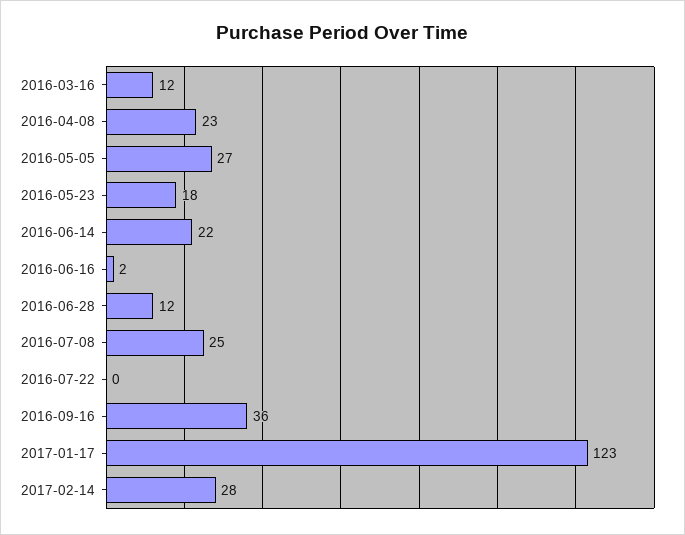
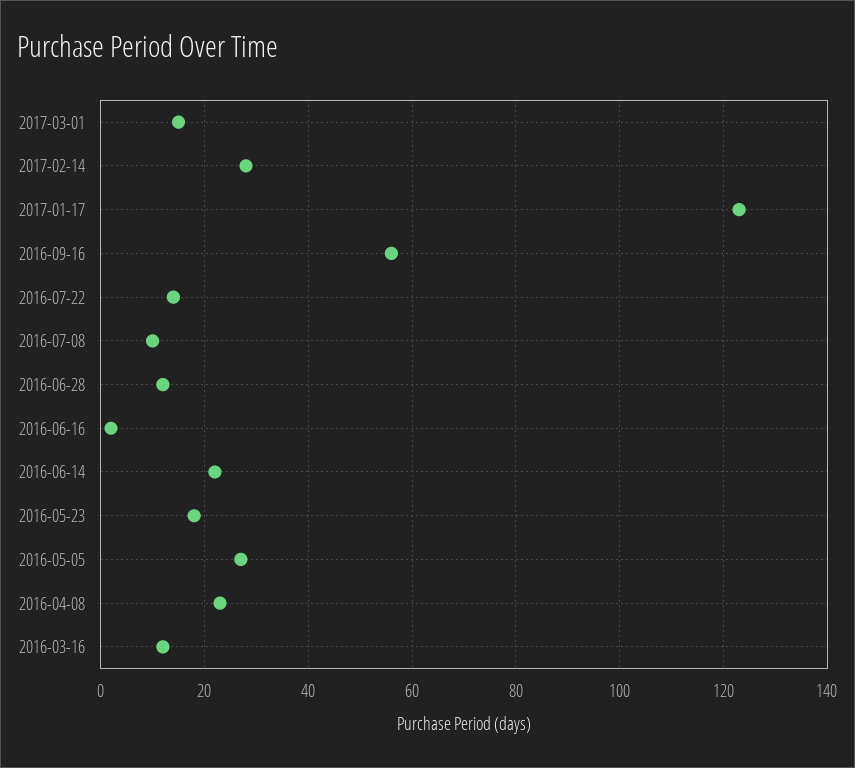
2016-07-08: 25 -> 10
2016-07-22: 0 -> 15
2016-09-16: 36 -> 55
2017-03-01: none -> 15

